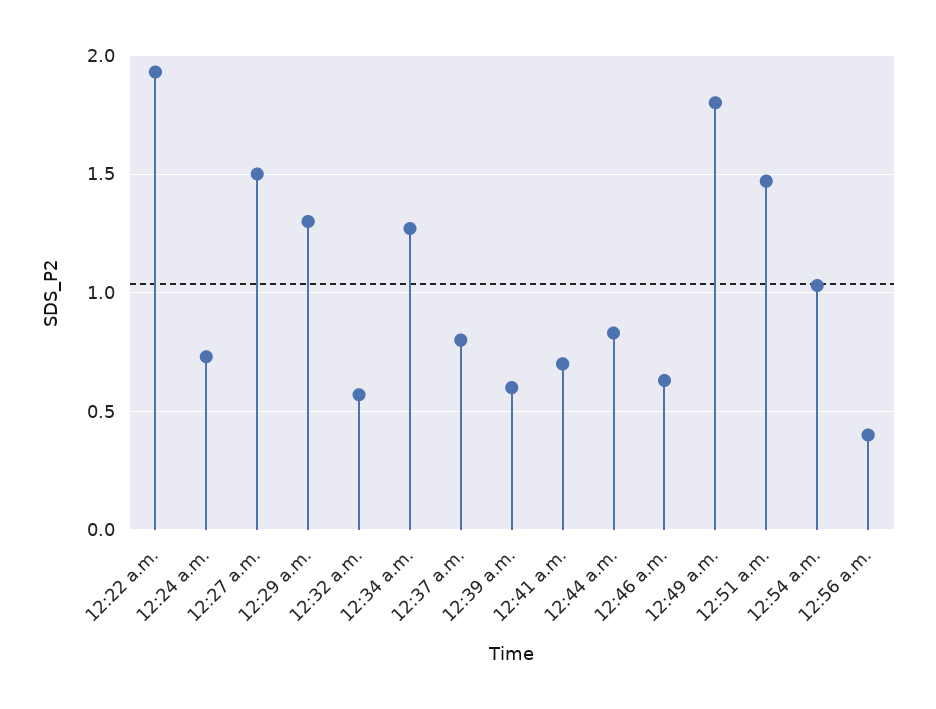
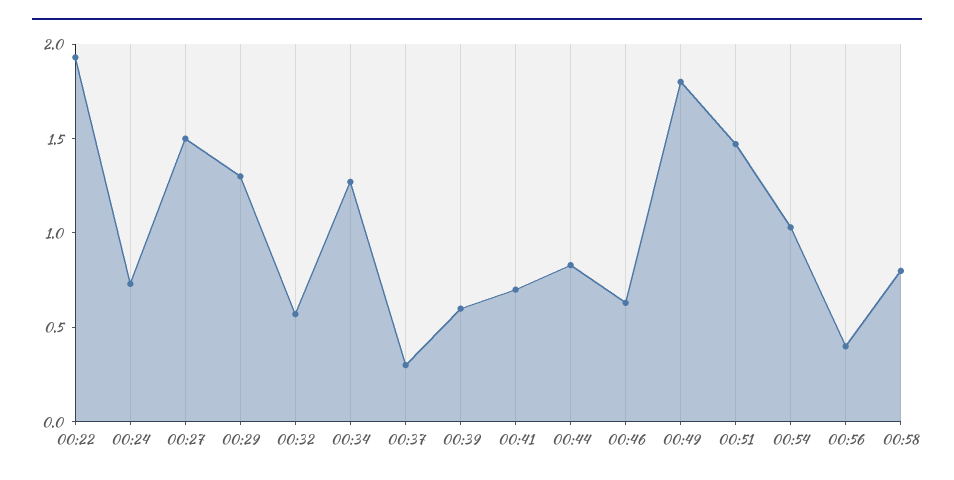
12:37 a.m.: 0.8 -> 0.3
00:58: none -> 0.8

